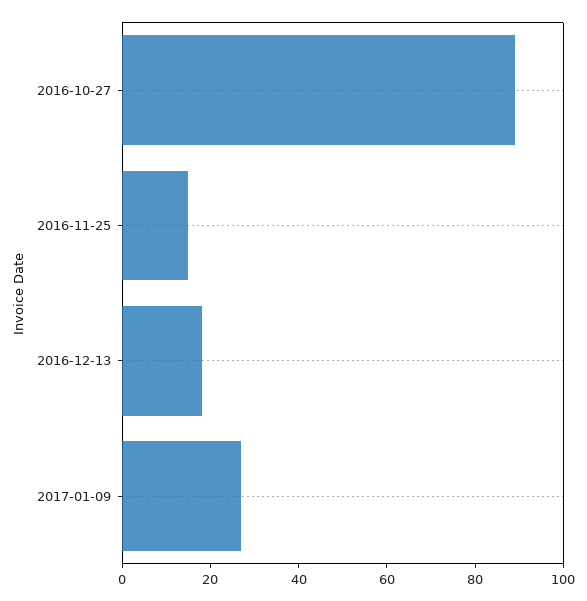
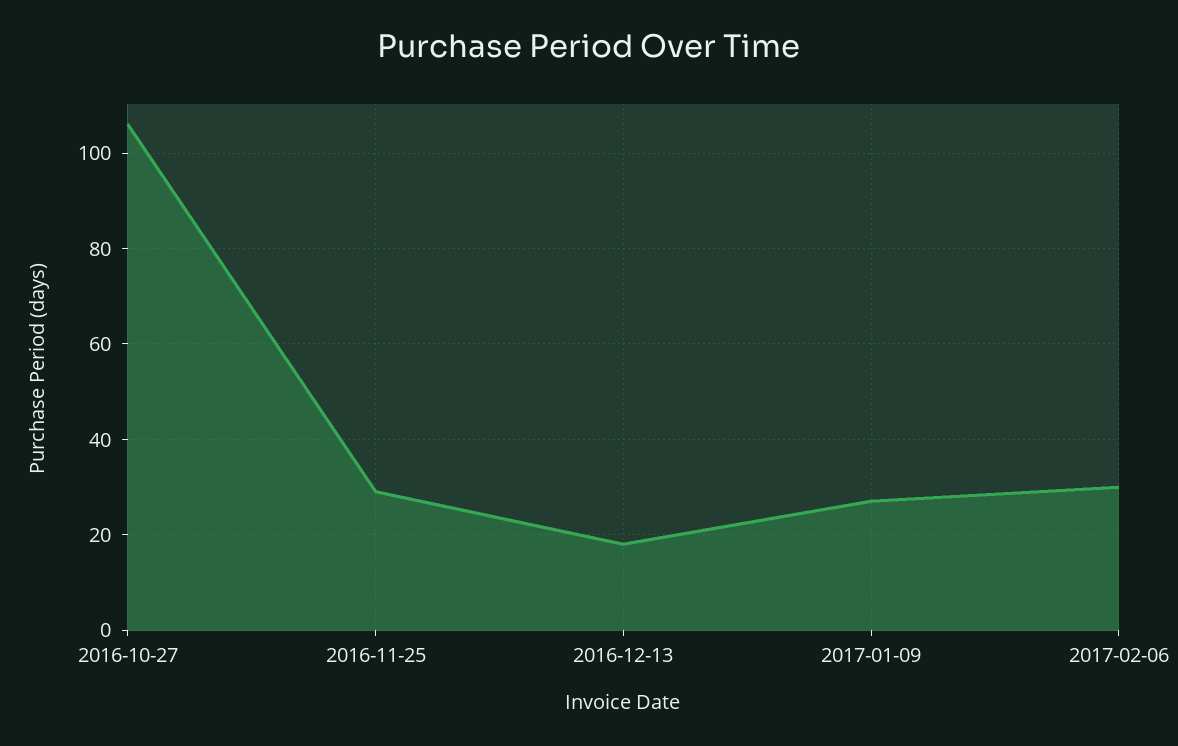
2016-10-27: 90 -> 105
2016-11-25: 15 -> 30
2017-02-06: none -> 30

